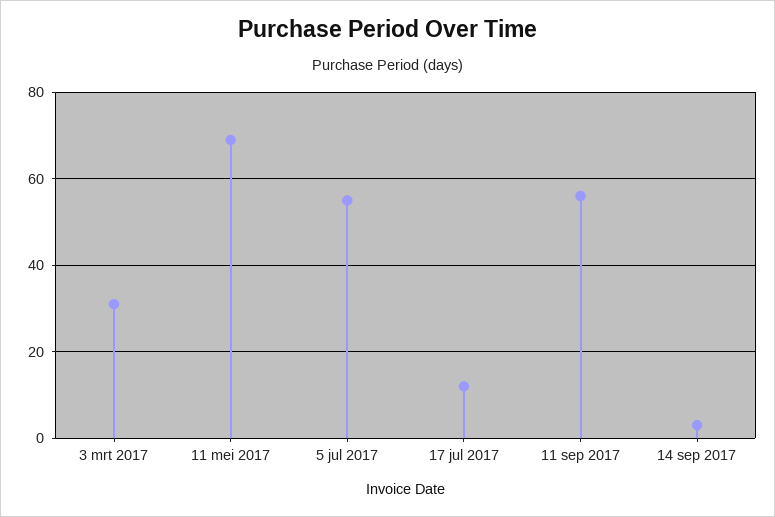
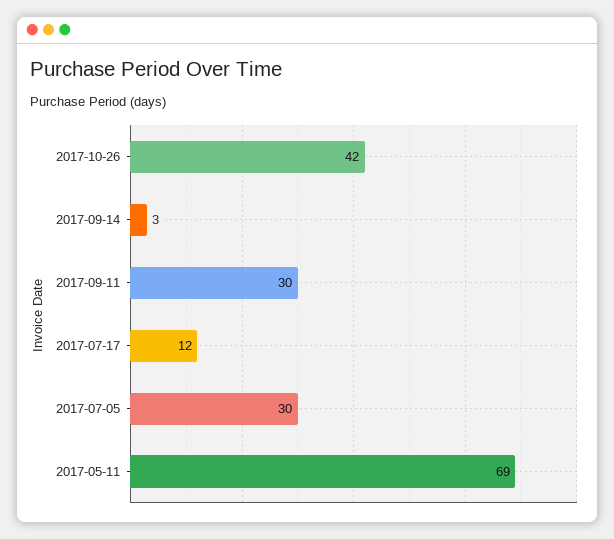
3 mrt 2017: 30 -> none
5 jul 2017: 55 -> 30
11 sep 2017: 55 -> 30
2017-10-26: none -> 42

